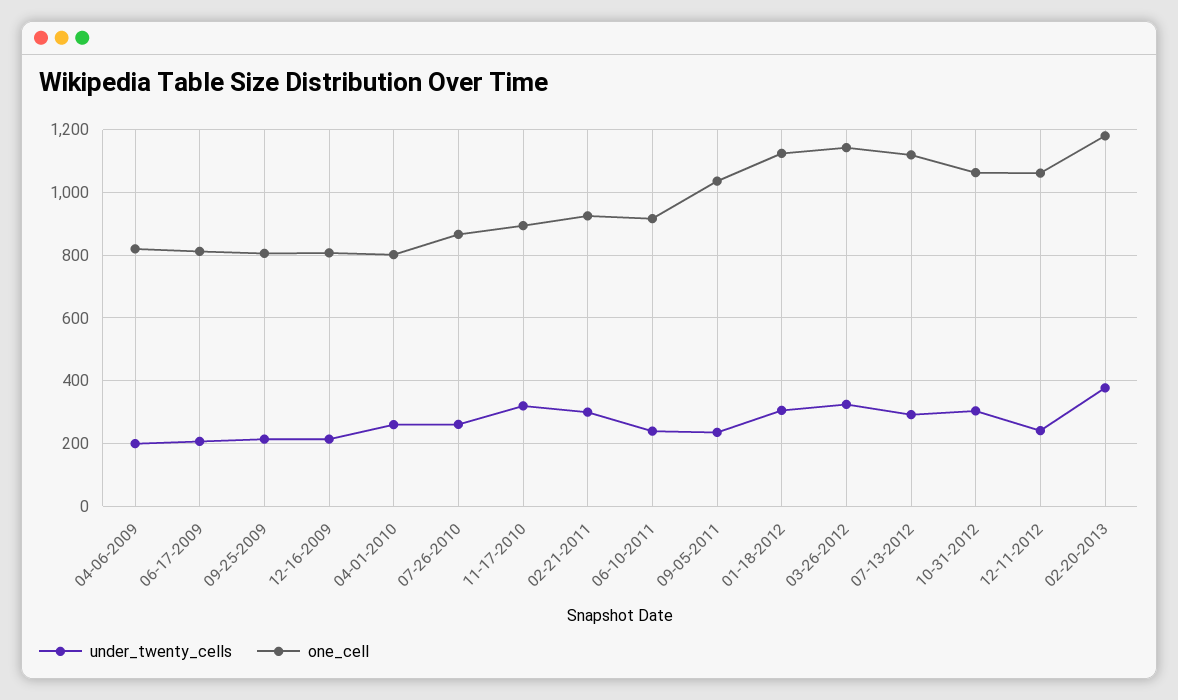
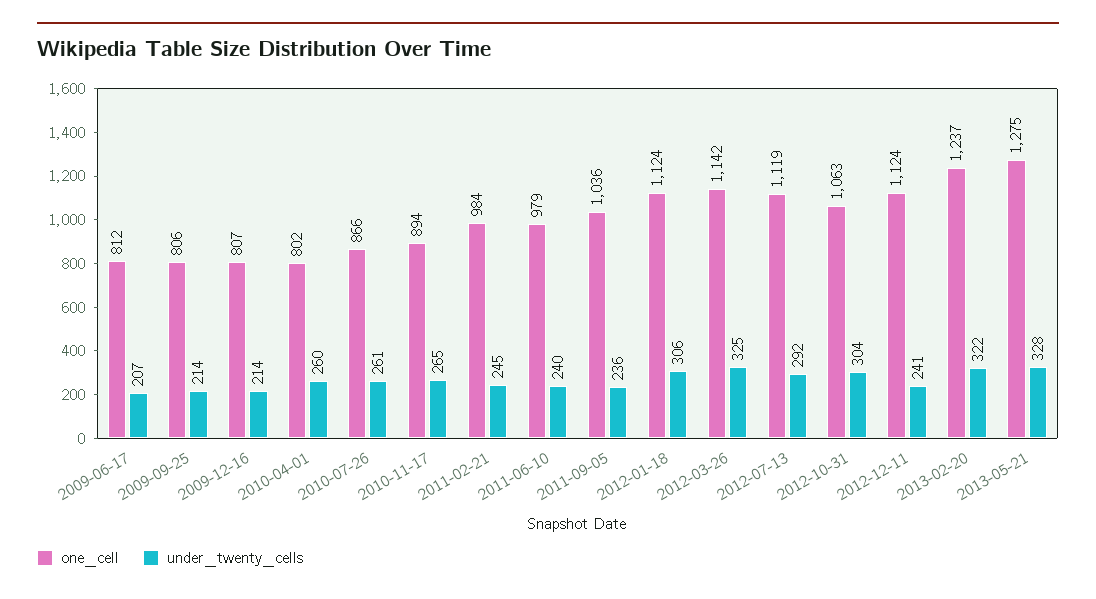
under_twenty_cells, 04-06-2009: 200 -> none
one_cell, 04-06-2009: 820 -> none
under_twenty_cells, 11-17-2010: 320 -> 265
under_twenty_cells, 02-21-2011: 300 -> 245
one_cell, 02-21-2011: 920 -> 984
one_cell, 06-10-2011: 920 -> 979
one_cell, 12-11-2012: 1060 -> 1124
under_twenty_cells, 02-20-2013: 380 -> 322
one_cell, 02-20-2013: 1180 -> 1237
one_cell, 2013-05-21: none -> 1275
under_twenty_cells, 2013-05-21: none -> 328

